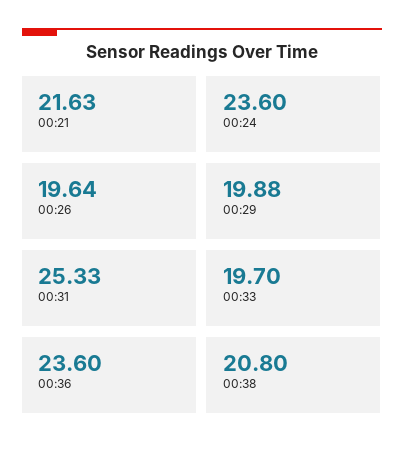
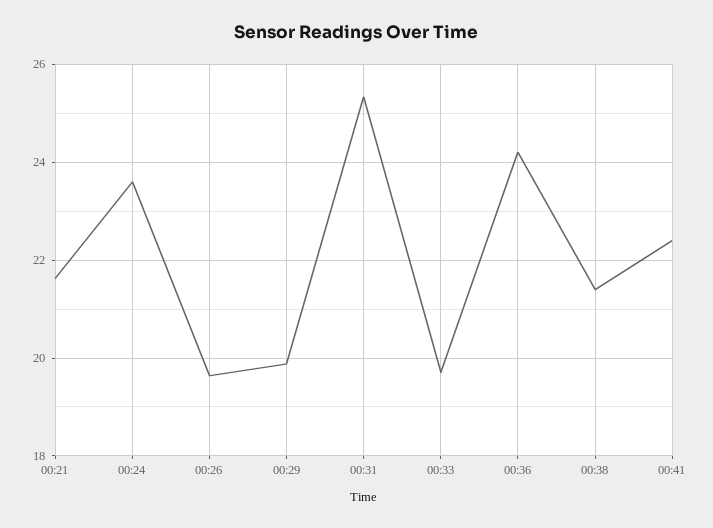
00:36: 23.6 -> 24.2
00:38: 20.8 -> 21.4
00:41: none -> 22.4

